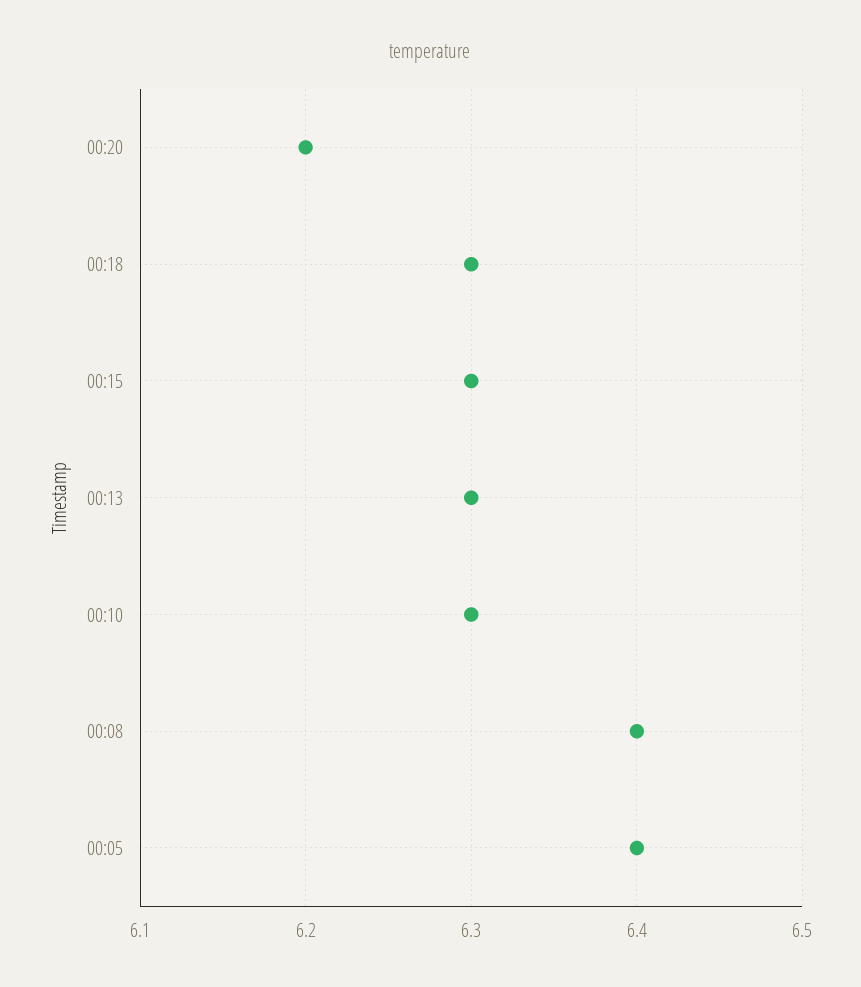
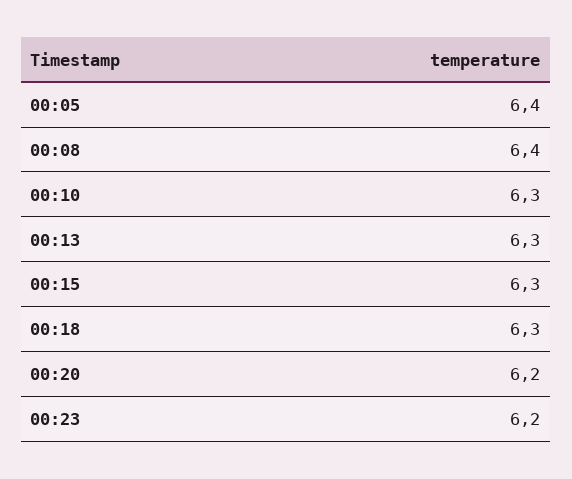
00:23: none -> 6.2

